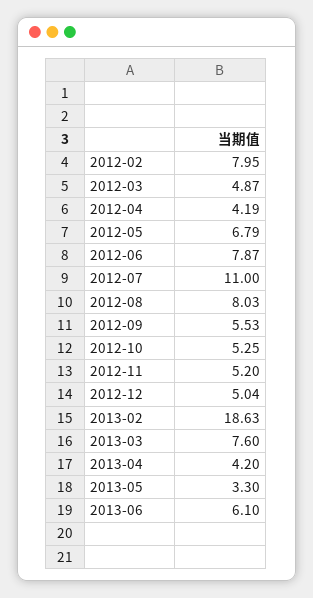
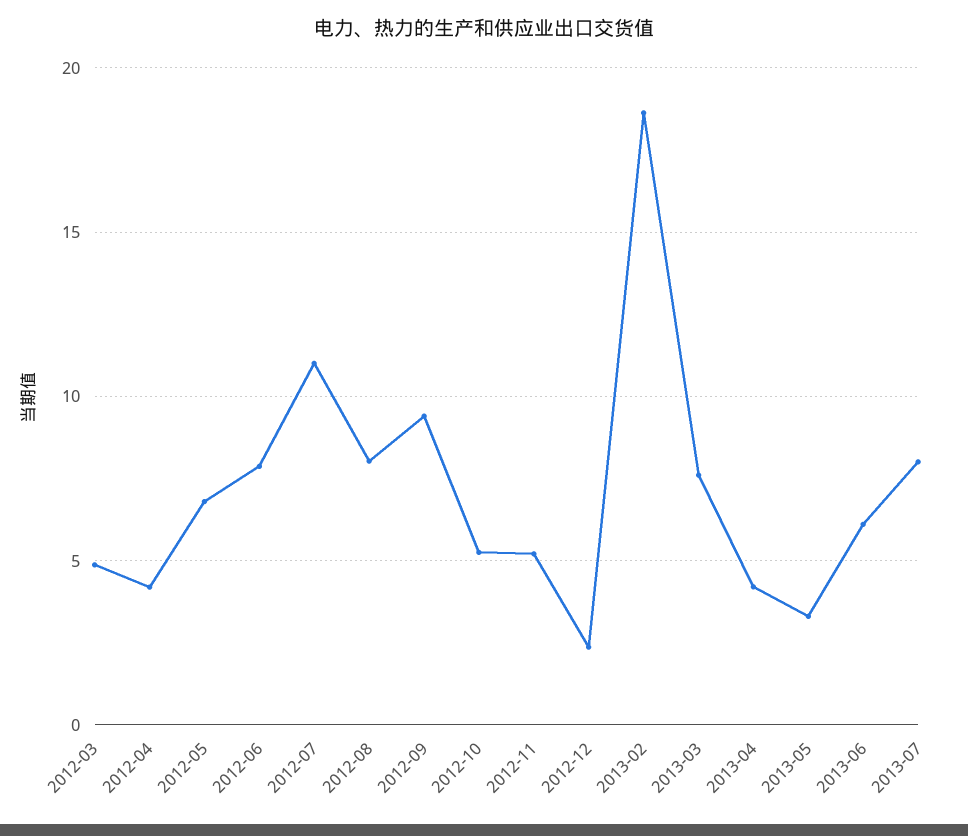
2012-02: 7.95 -> none
2012-09: 5.53 -> 9.5
2012-12: 5.04 -> 2.5
2013-07: none -> 8

